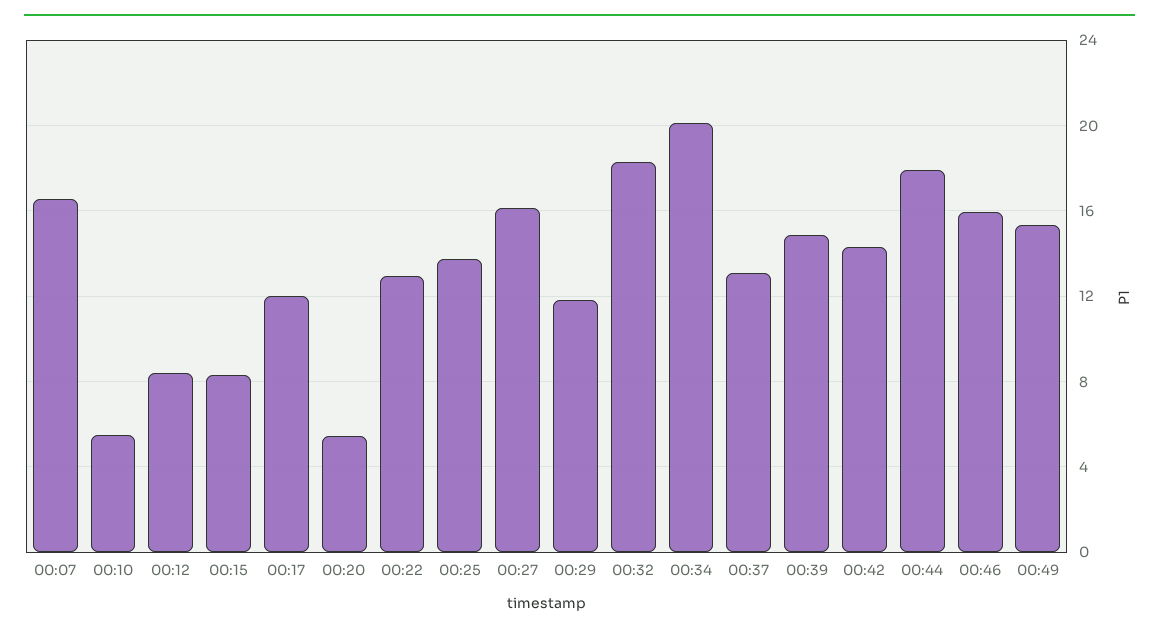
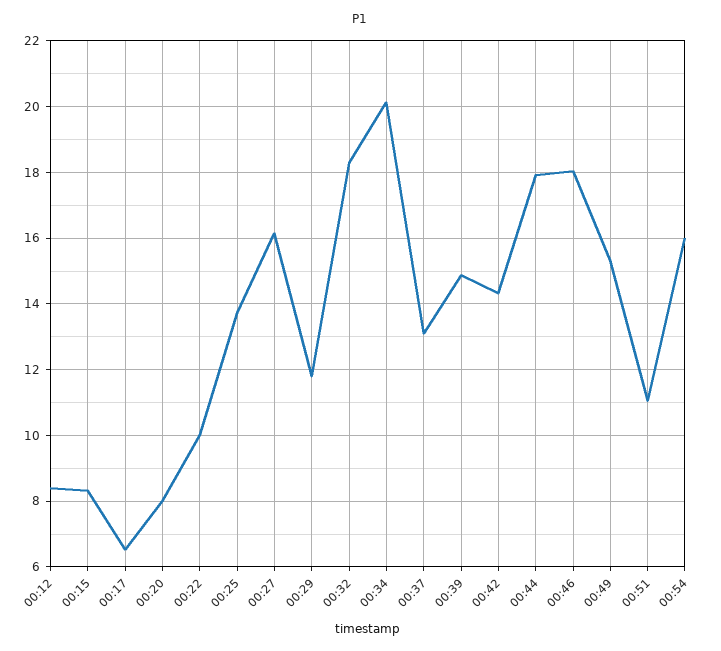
00:07: 16.5 -> none
00:10: 5.5 -> none
00:17: 12 -> 6.6
00:20: 5.5 -> 8
00:22: 13 -> 10
00:46: 16 -> 18
00:51: none -> 11
00:54: none -> 16

